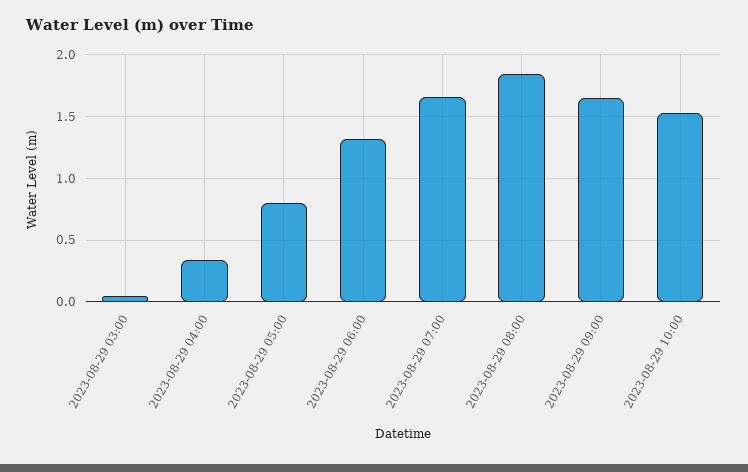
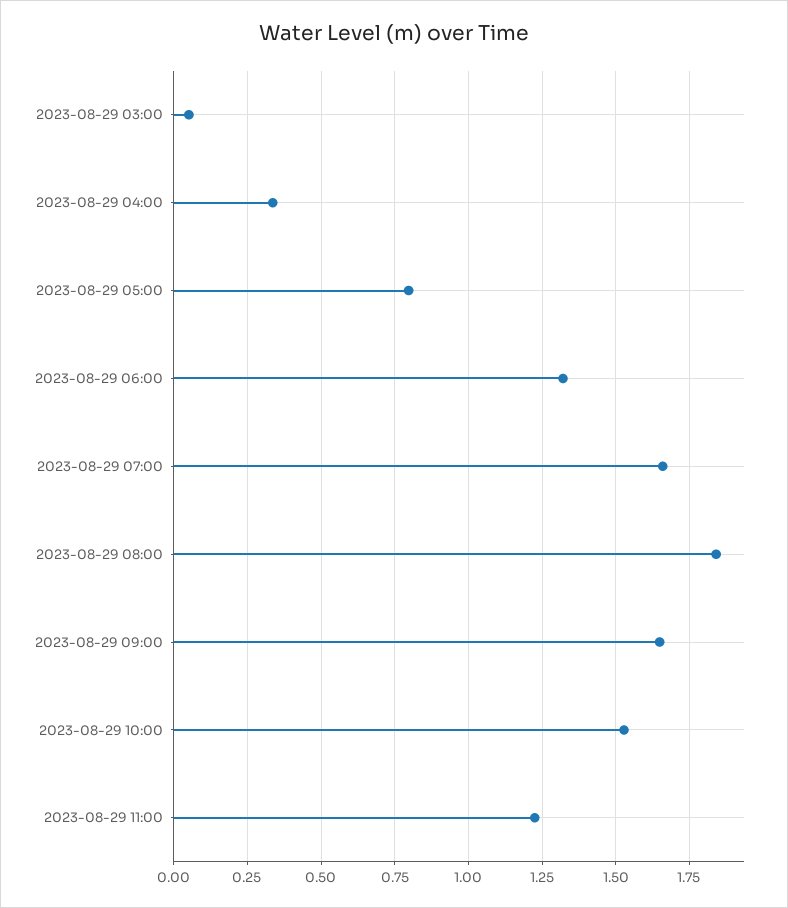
2023-08-29 11:00: none -> 1.225

